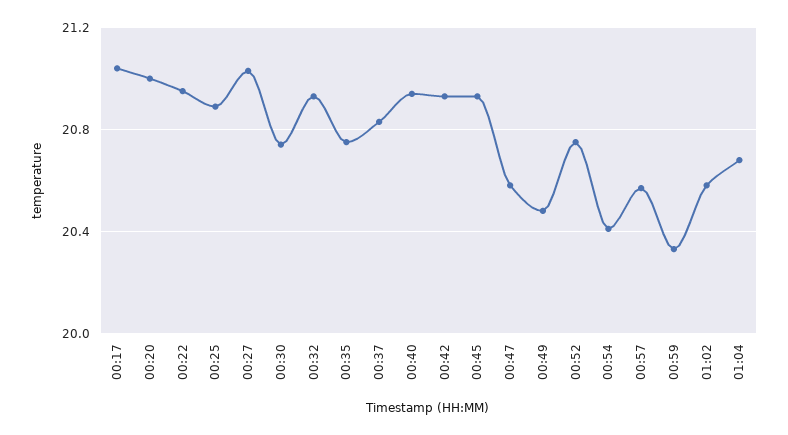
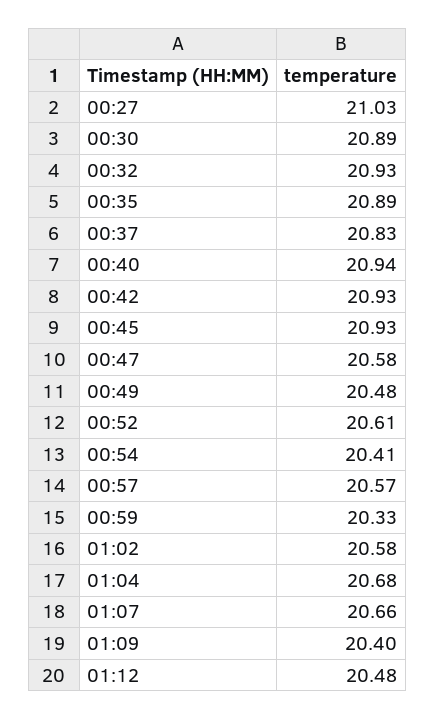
00:17: 21.05 -> none
00:20: 21 -> none
00:22: 20.95 -> none
00:25: 20.9 -> none
00:30: 20.75 -> 20.89
00:35: 20.75 -> 20.89
00:52: 20.75 -> 20.61
01:07: none -> 20.66
01:09: none -> 20.4
01:12: none -> 20.48

